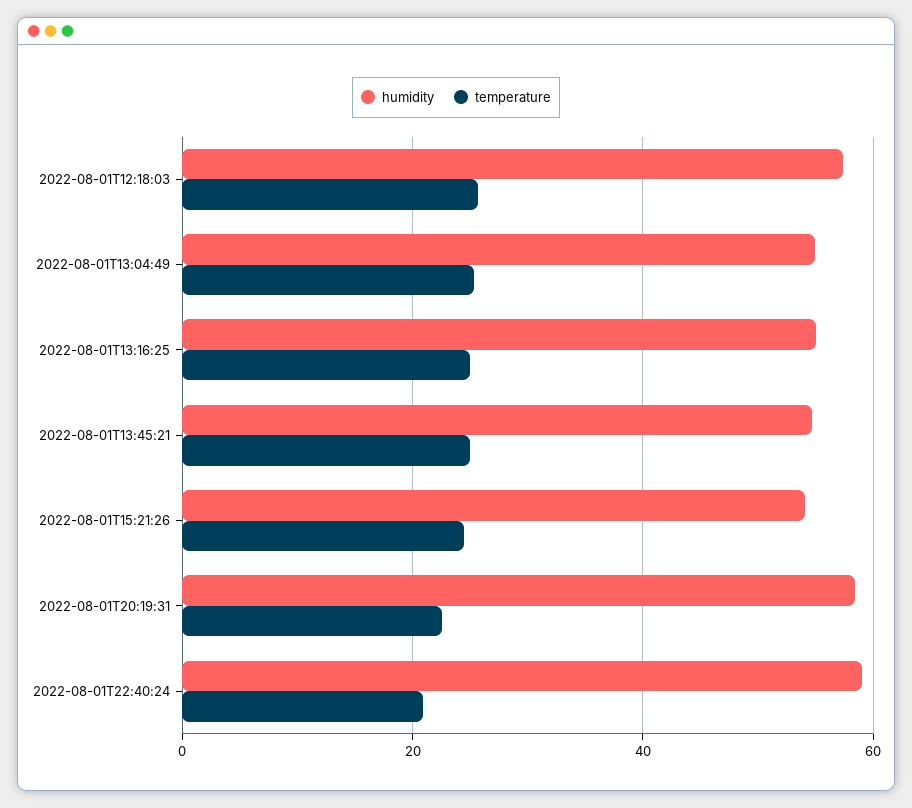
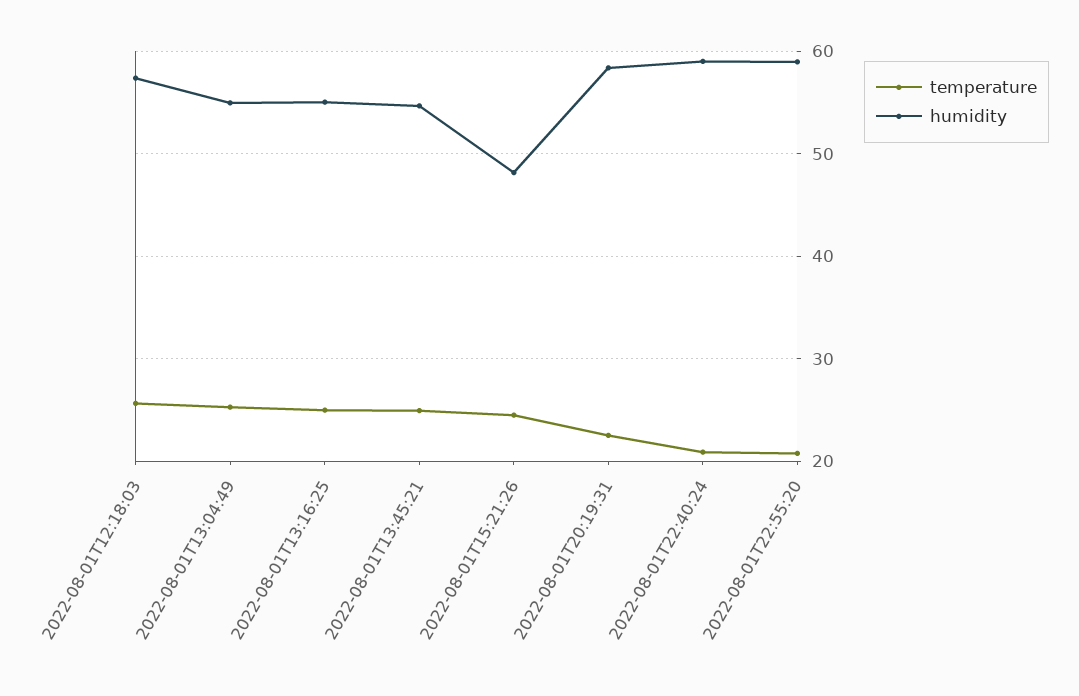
humidity, 2022-08-01T15:21:26: 54 -> 48
temperature, 2022-08-01T22:55:20: none -> 21
humidity, 2022-08-01T22:55:20: none -> 59

